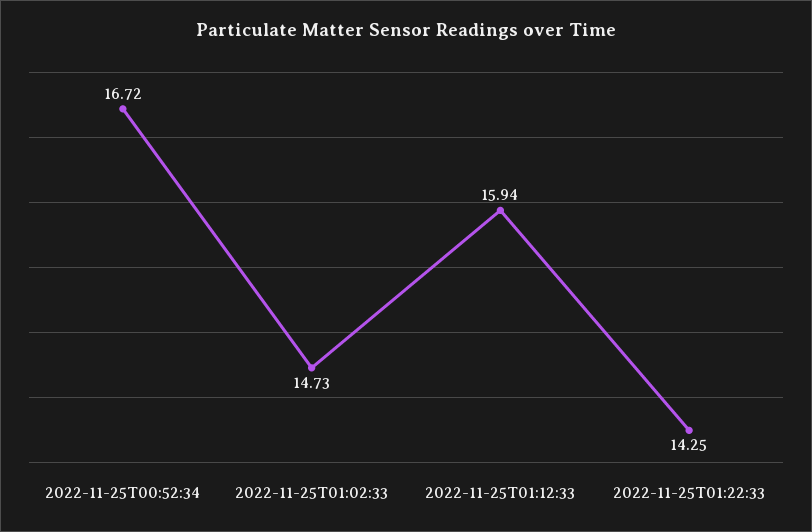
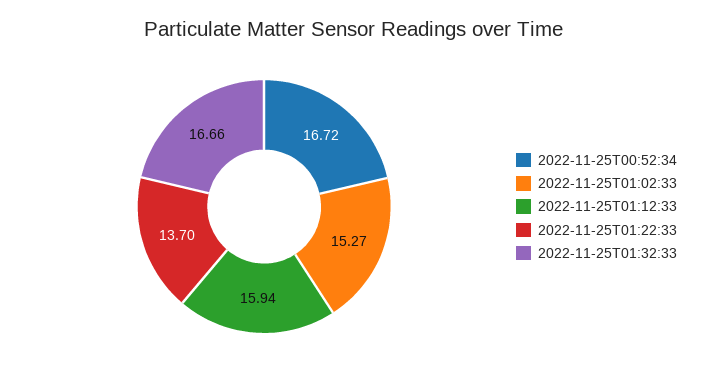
2022-11-25T01:02:33: 14.73 -> 15.27
2022-11-25T01:22:33: 14.25 -> 13.7
2022-11-25T01:32:33: none -> 16.66

